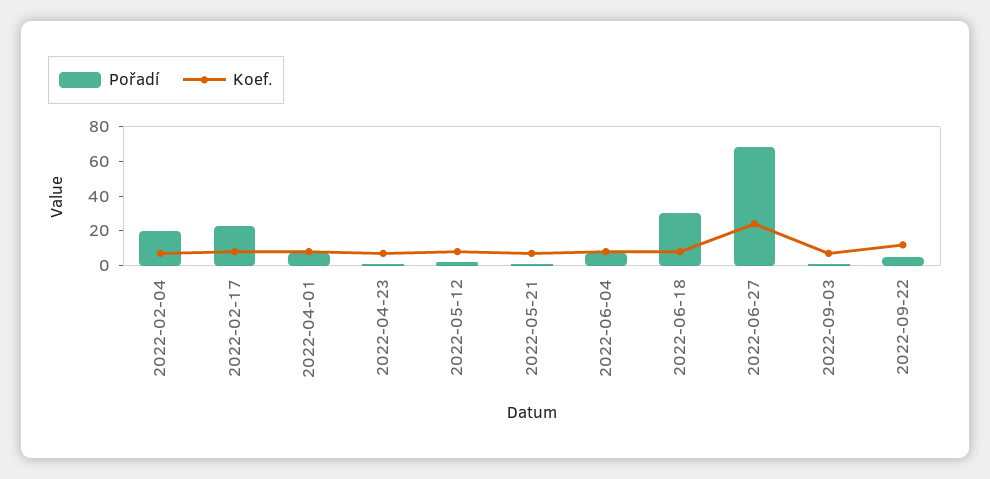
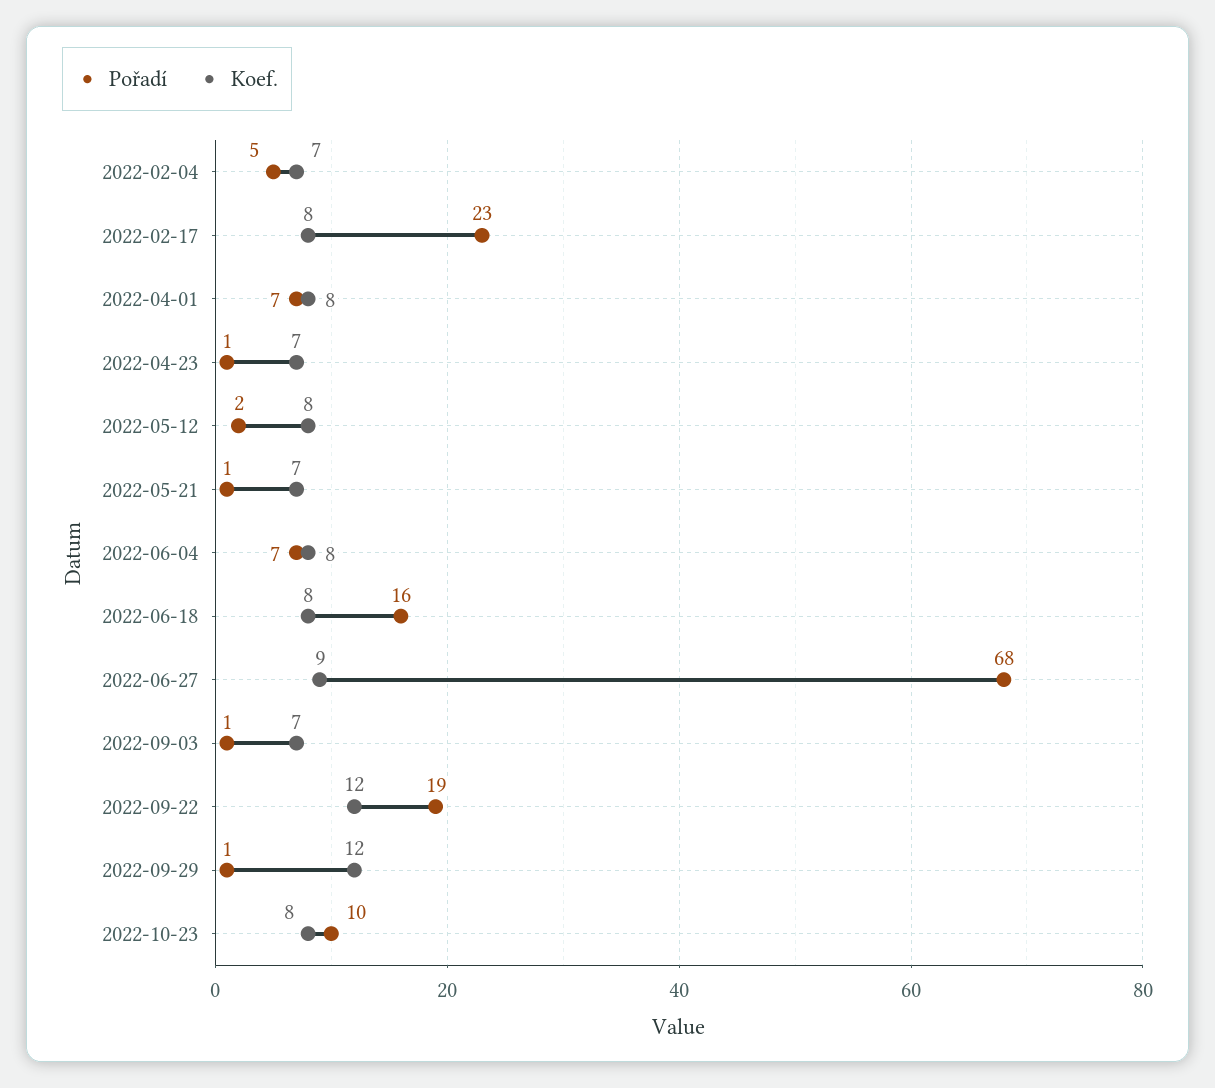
Pořadí, 2022-02-04: 20 -> 5
Pořadí, 2022-06-18: 30 -> 16
Koef., 2022-06-27: 25 -> 9
Pořadí, 2022-09-22: 5 -> 19
Pořadí, 2022-09-29: none -> 1
Koef., 2022-09-29: none -> 12
Pořadí, 2022-10-23: none -> 10
Koef., 2022-10-23: none -> 8

